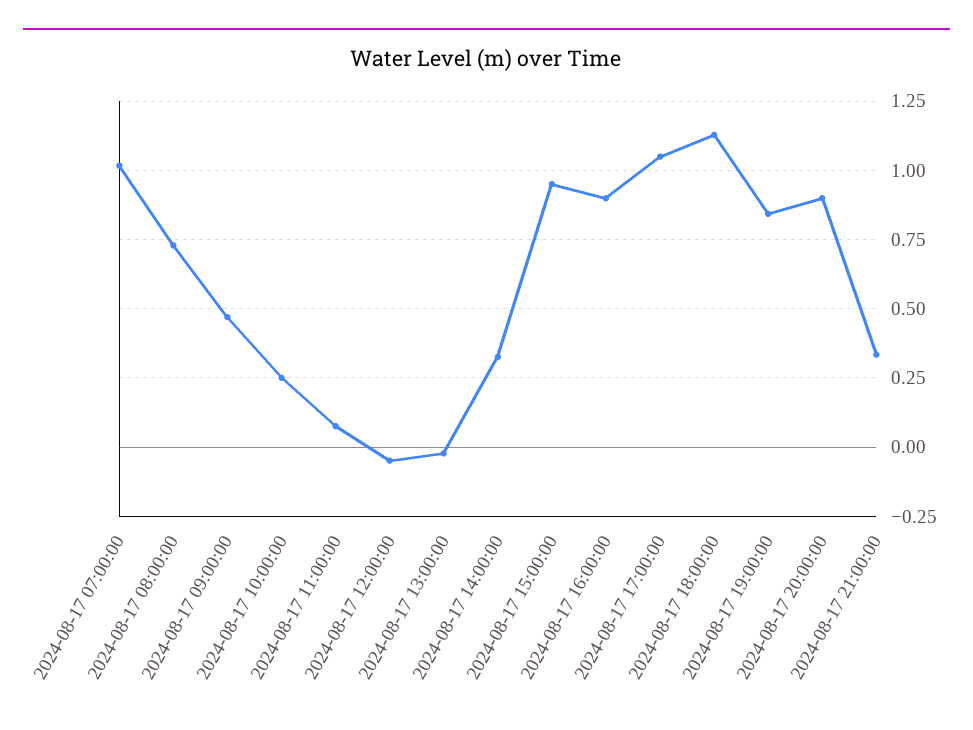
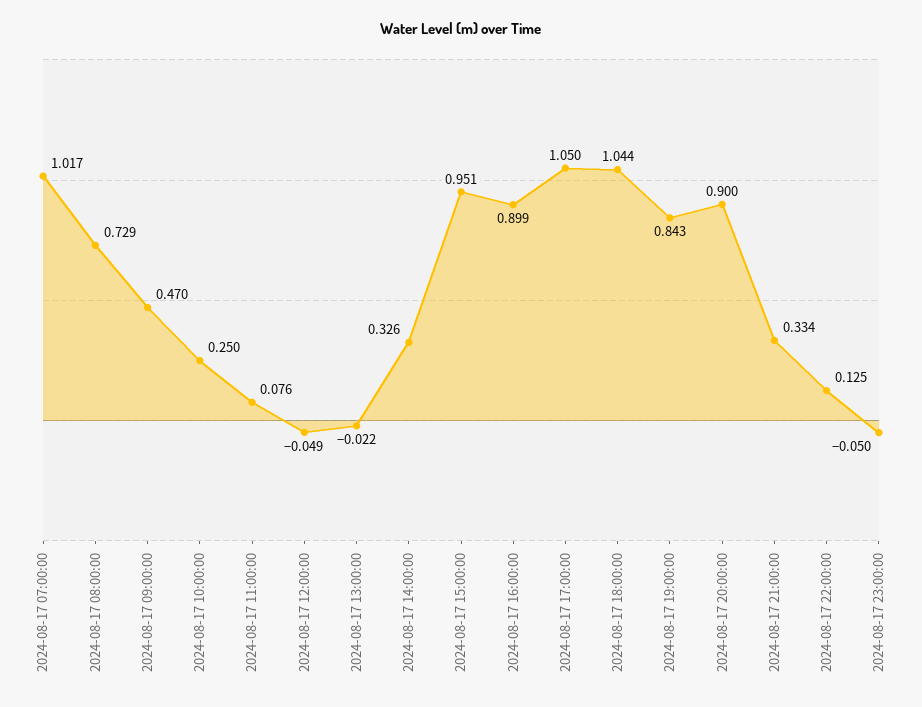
2024-08-17 18:00:00: 1.125 -> 1.044
2024-08-17 22:00:00: none -> 0.125
2024-08-17 23:00:00: none -> -0.05

